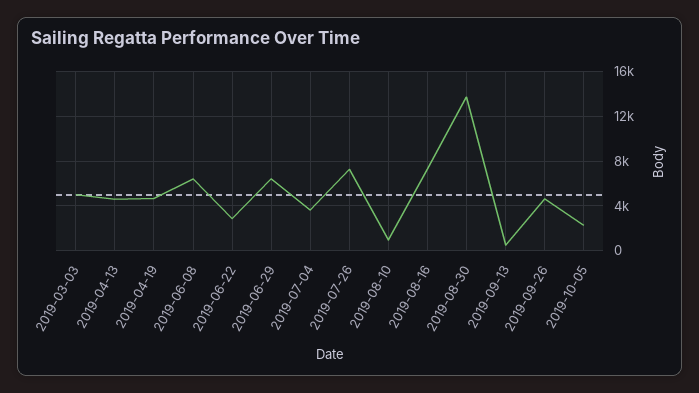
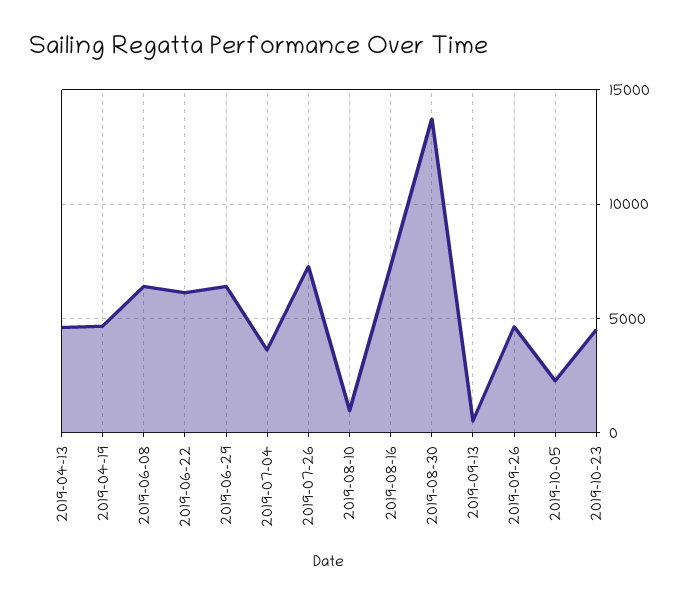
2019-03-03: 5000 -> none
2019-06-22: 3000 -> 6000
2019-10-23: none -> 4500

